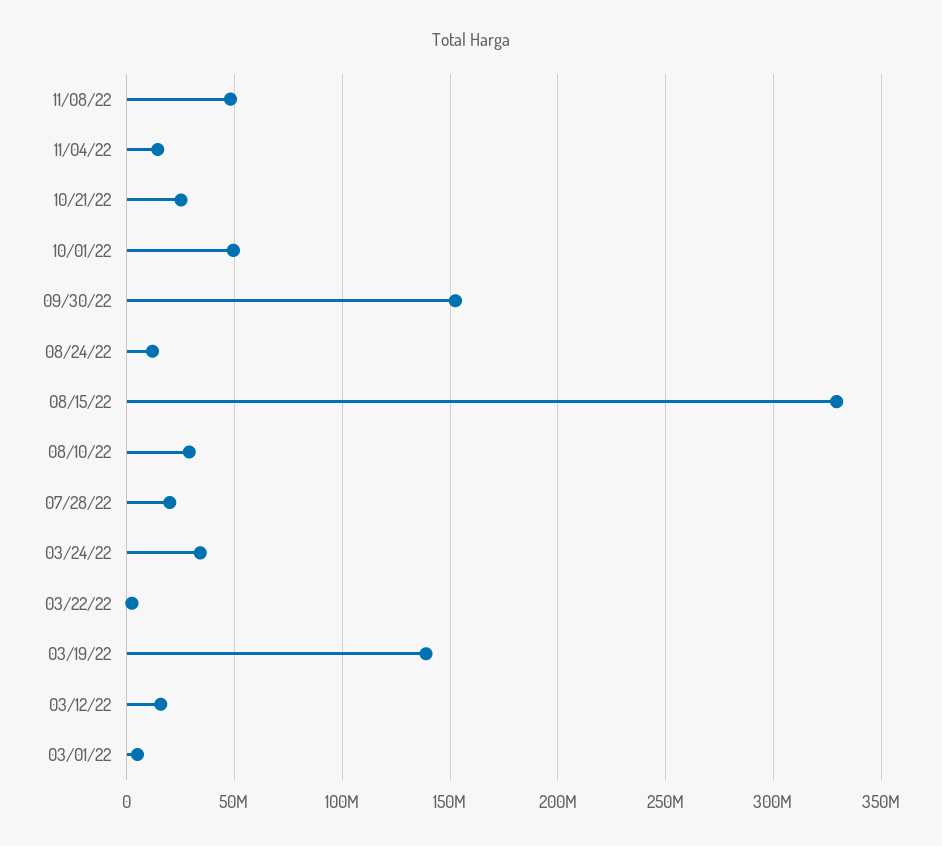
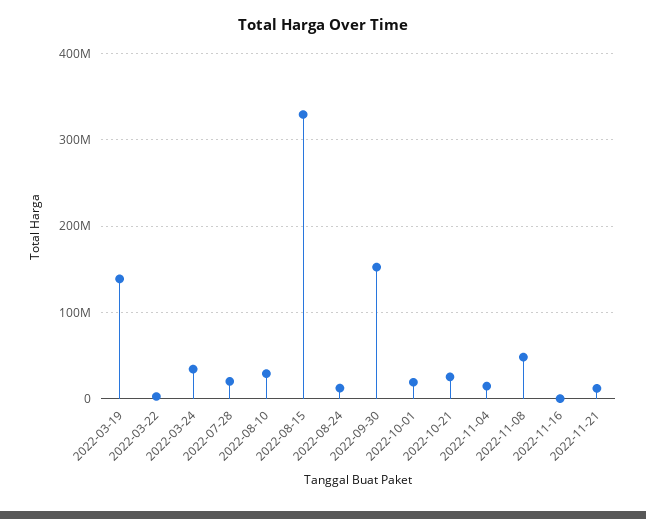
10/01/22: 50000000 -> 20000000
03/12/22: 15000000 -> none
03/01/22: 5000000 -> none
2022-11-16: none -> 0
2022-11-21: none -> 10000000

